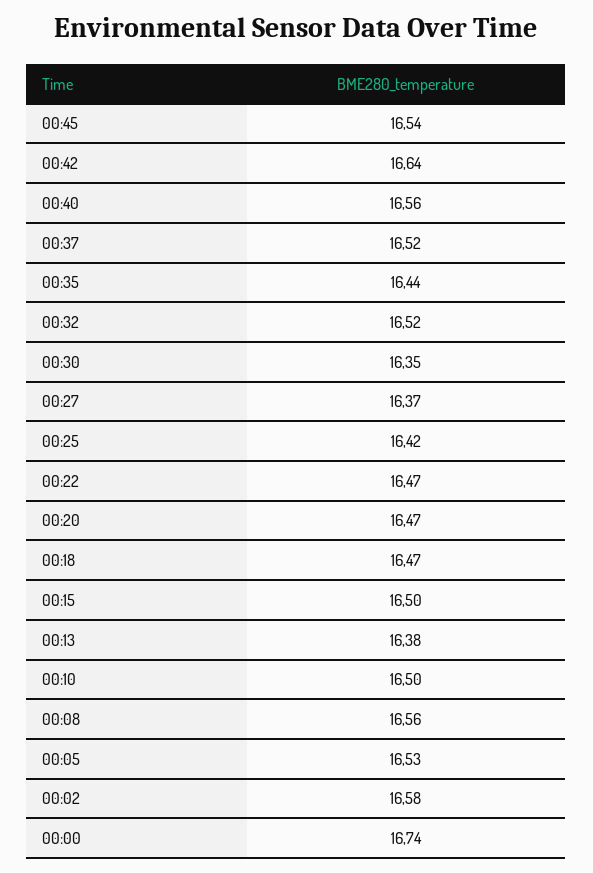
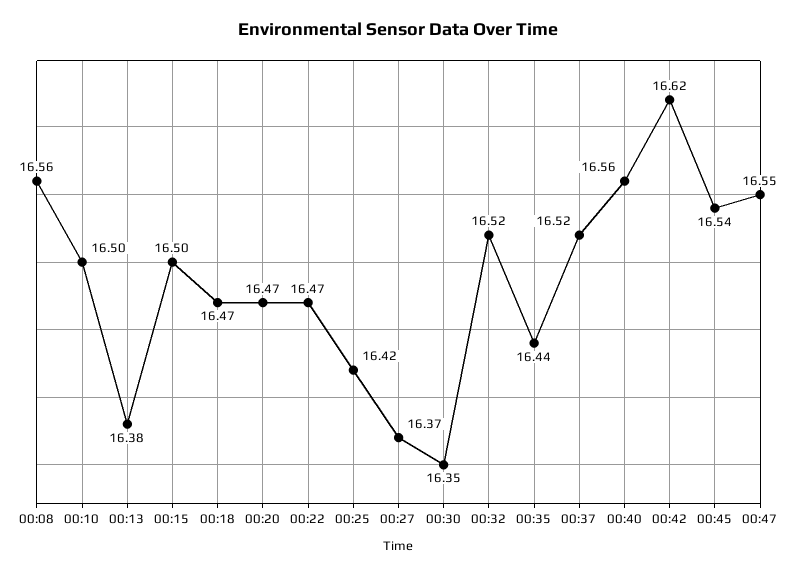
00:42: 16.64 -> 16.62
00:05: 16.53 -> none
00:02: 16.58 -> none
00:00: 16.74 -> none
00:47: none -> 16.55

